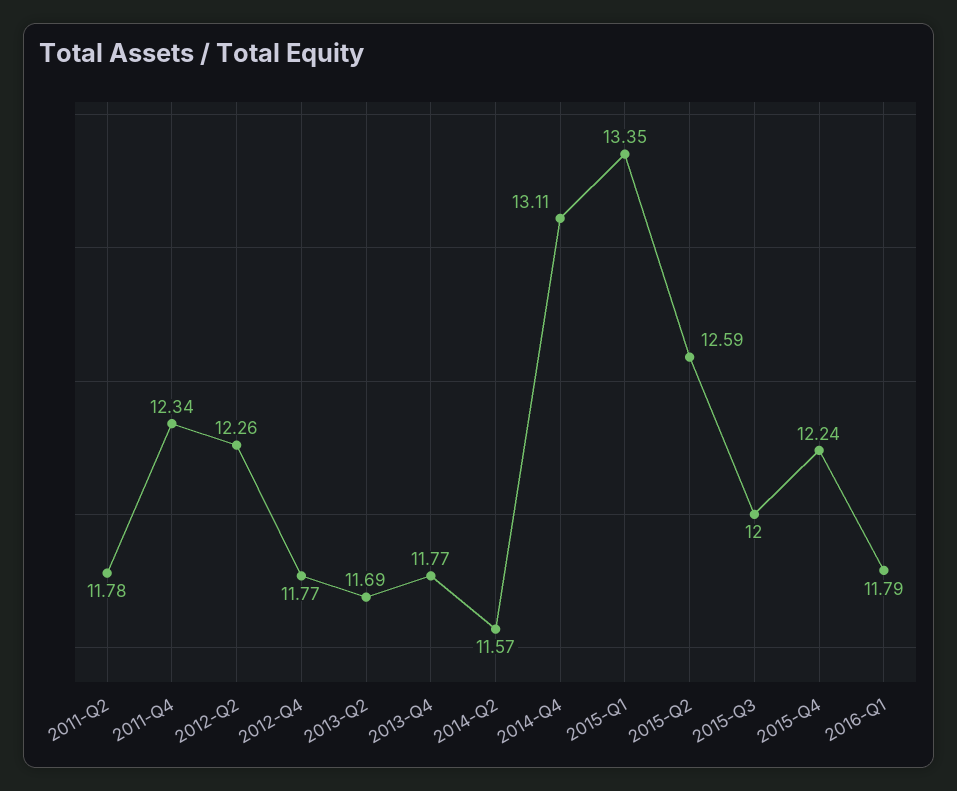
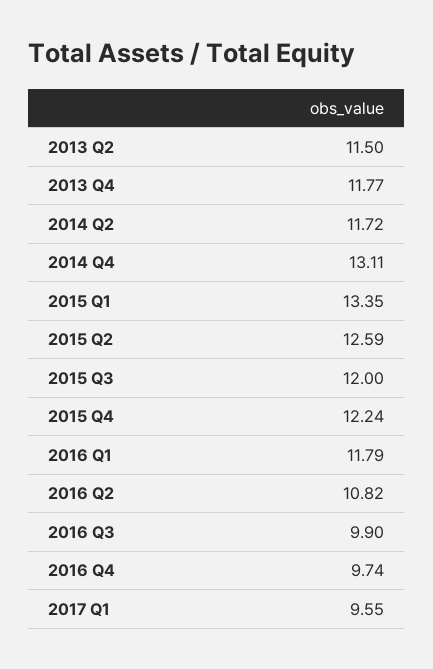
2011-Q2: 11.78 -> none
2011-Q4: 12.34 -> none
2012-Q2: 12.26 -> none
2012-Q4: 11.77 -> none
2013-Q2: 11.69 -> 11.5
2014-Q2: 11.57 -> 11.72
2016 Q2: none -> 10.82
2016 Q3: none -> 9.9
2016 Q4: none -> 9.74
2017 Q1: none -> 9.55

